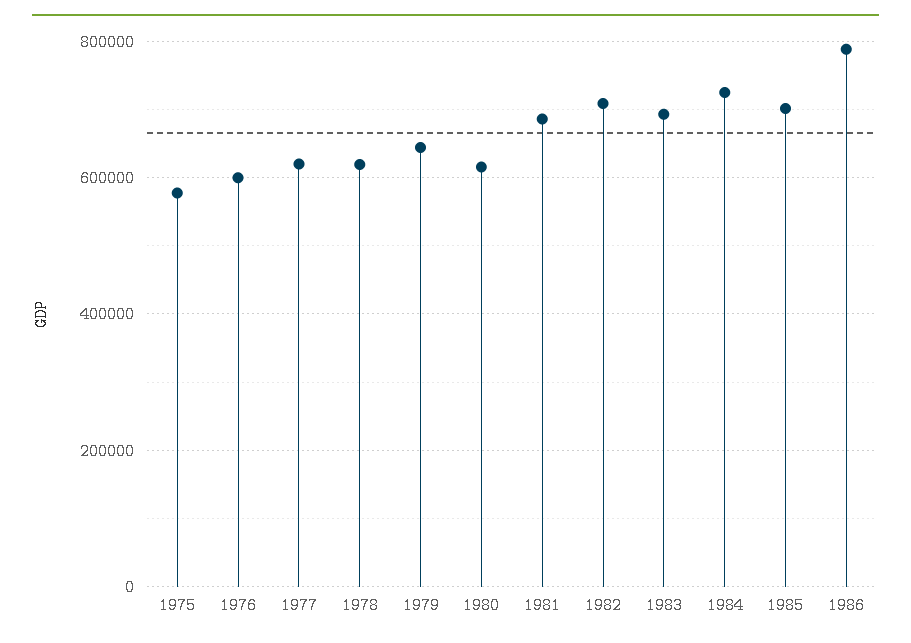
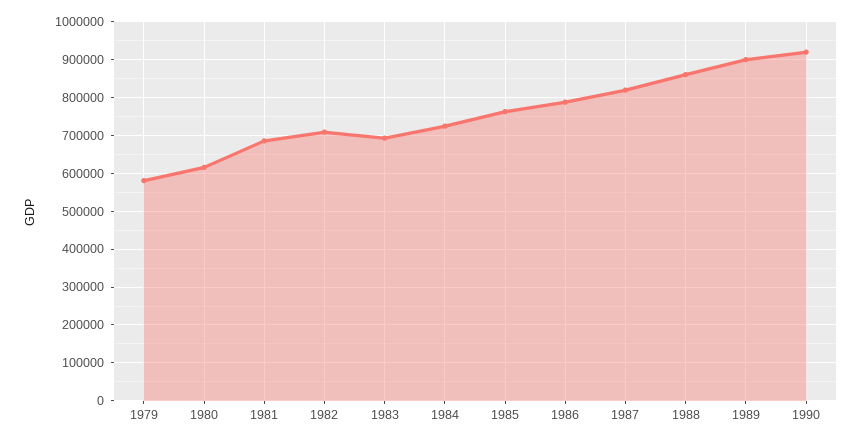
1975: 580000 -> none
1976: 600000 -> none
1977: 620000 -> none
1978: 620000 -> none
1979: 640000 -> 580000
1985: 700000 -> 760000
1987: none -> 820000
1988: none -> 860000
1989: none -> 900000
1990: none -> 920000

